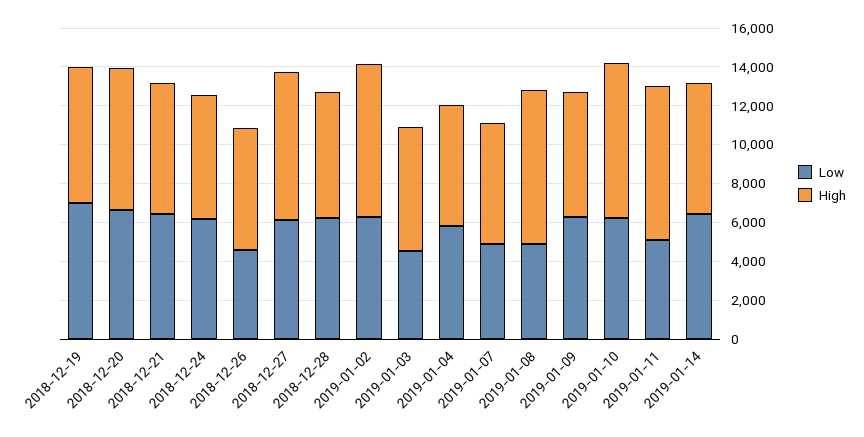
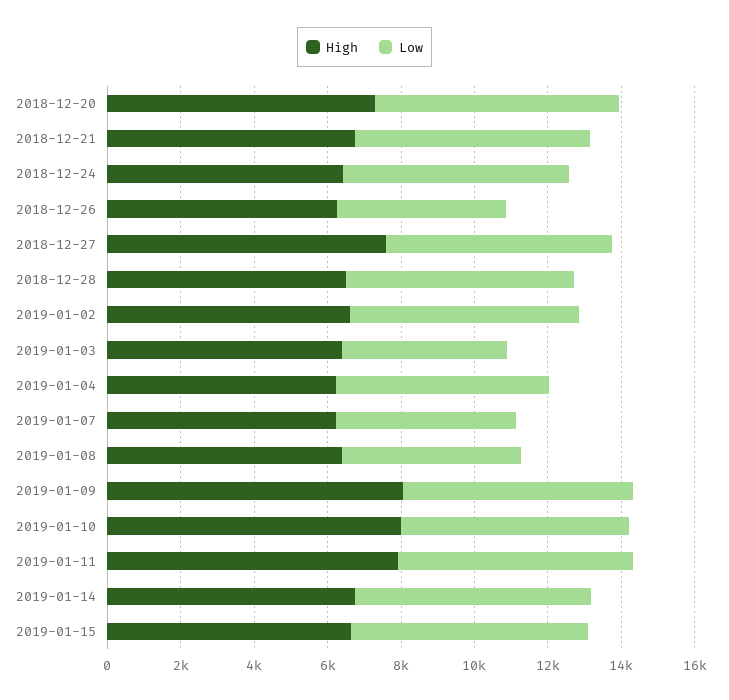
Low, 2018-12-19: 7000 -> none
High, 2018-12-19: 7000 -> none
High, 2019-01-02: 8000 -> 6500
High, 2019-01-08: 8000 -> 6500
High, 2019-01-09: 6500 -> 8000
Low, 2019-01-11: 5000 -> 6500
High, 2019-01-15: none -> 6500
Low, 2019-01-15: none -> 6500

